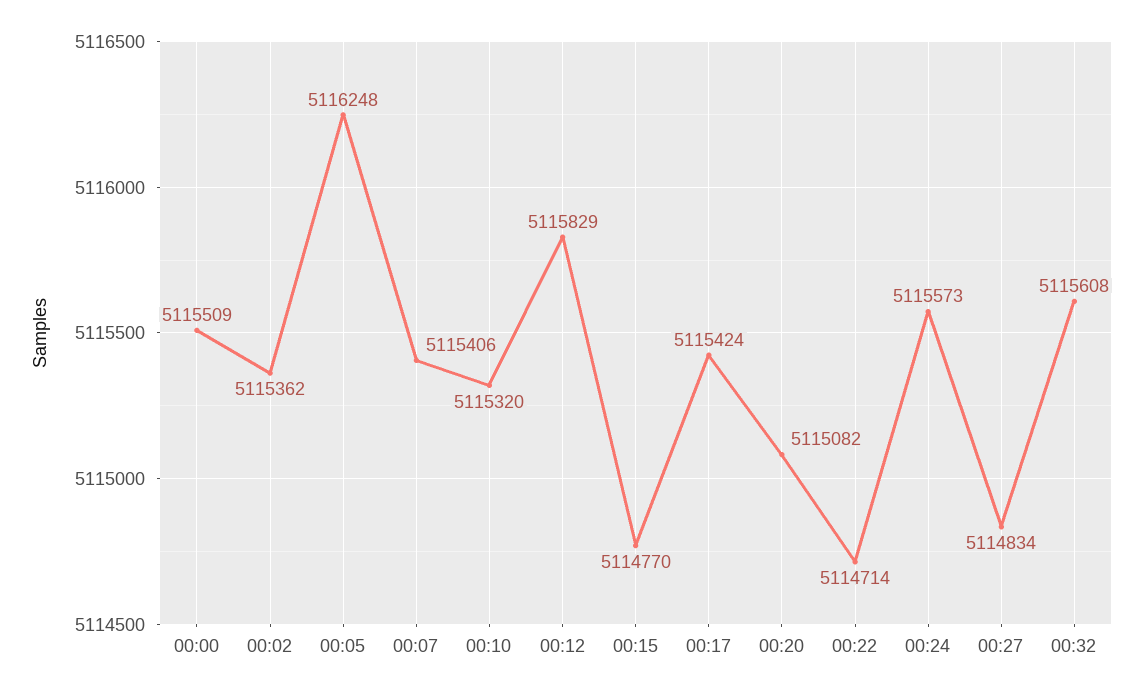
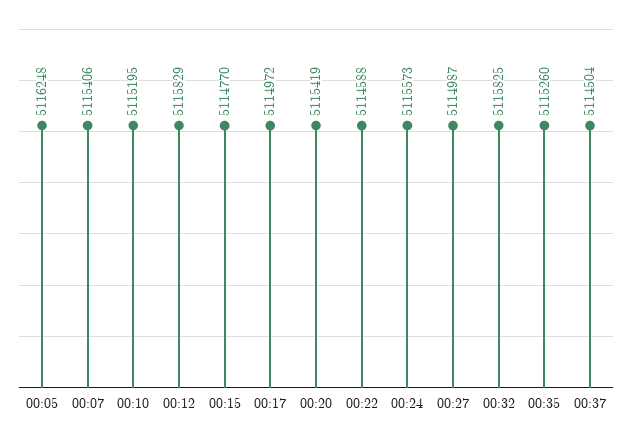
00:00: 5115509 -> none
00:02: 5115362 -> none
00:10: 5115320 -> 5115195
00:17: 5115424 -> 5114972
00:20: 5115082 -> 5115419
00:22: 5114714 -> 5114588
00:27: 5114834 -> 5114987
00:32: 5115608 -> 5115825
00:35: none -> 5115260
00:37: none -> 5114504

